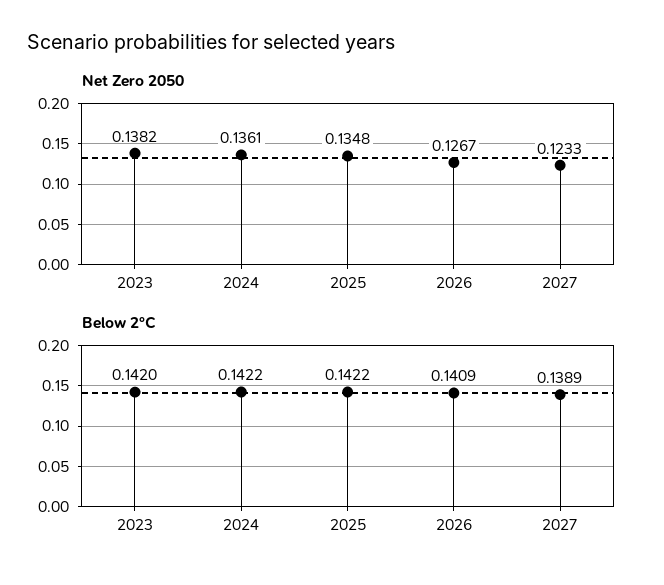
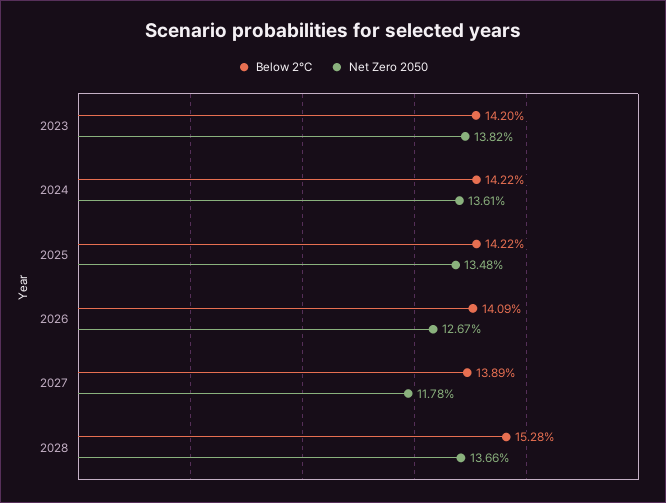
Net Zero 2050, 2027: 0.1233 -> 0.1178
Below 2°C, 2028: none -> 0.1528
Net Zero 2050, 2028: none -> 0.1366

